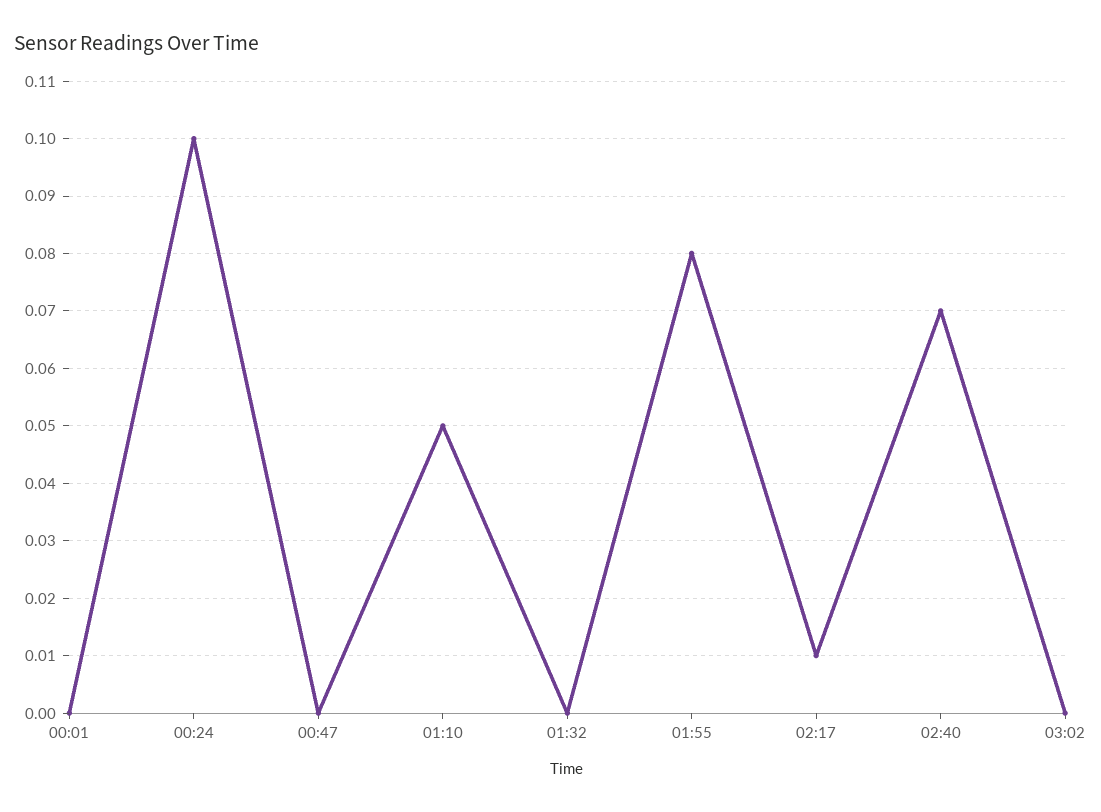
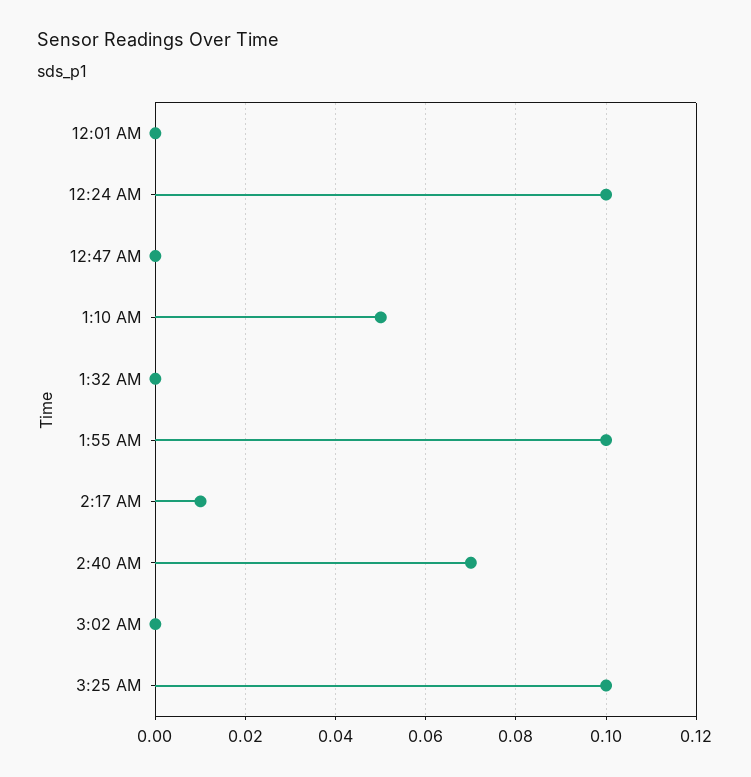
01:55: 0.08 -> 0.1
3:25 AM: none -> 0.1

